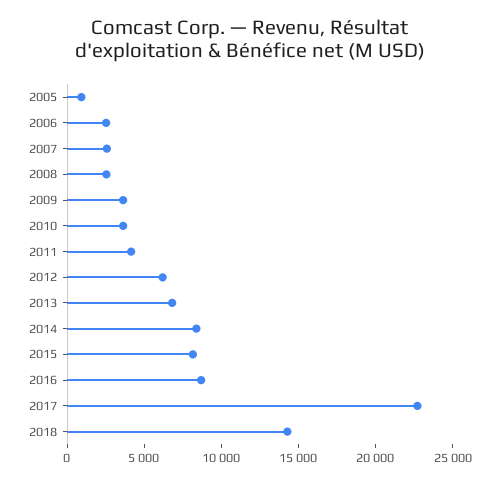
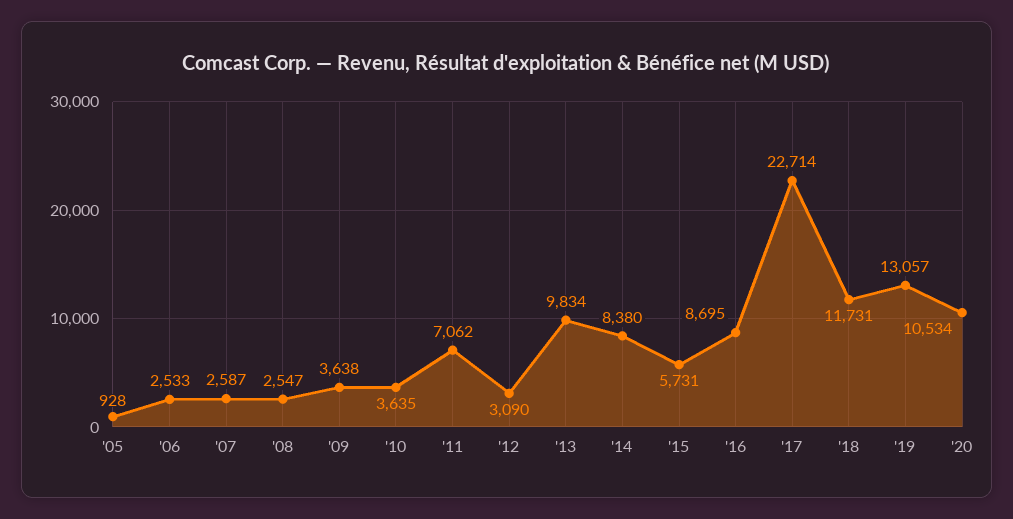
2011: 4000 -> 7062
2012: 6000 -> 3090
2013: 7000 -> 9834
2015: 8000 -> 5731
2018: 14000 -> 11731
'19: none -> 13057
'20: none -> 10534

